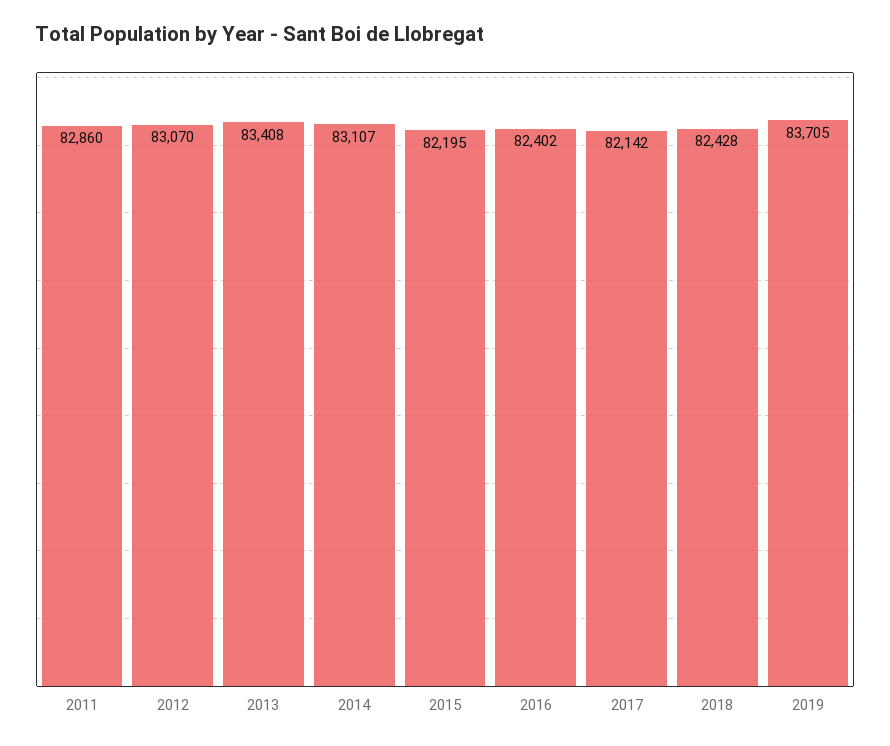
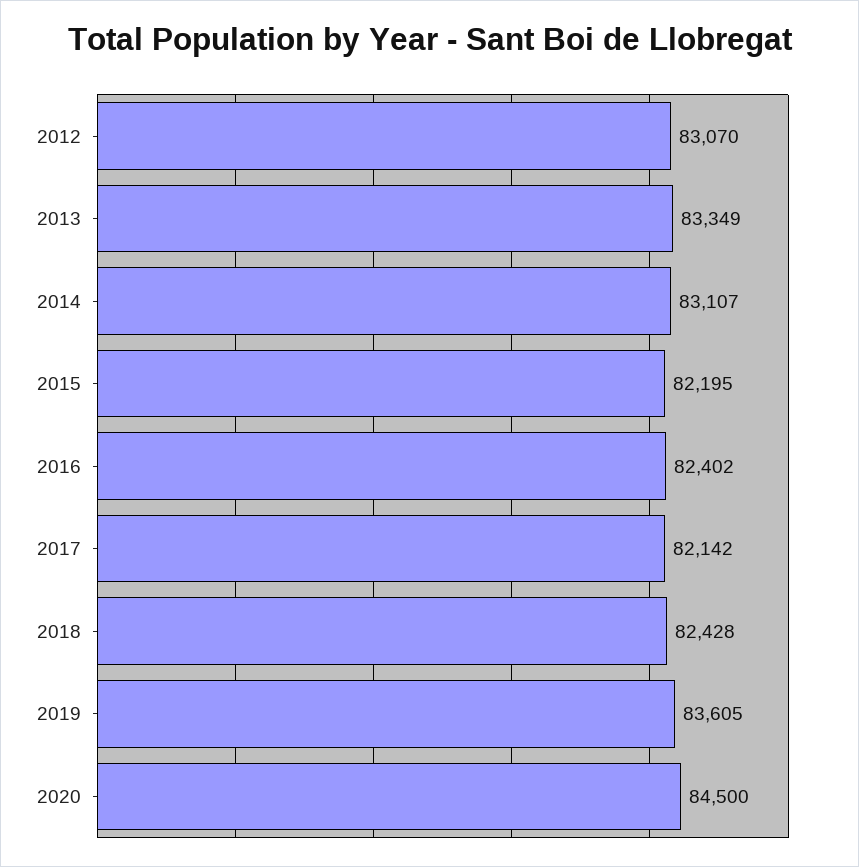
2011: 82860 -> none
2013: 83408 -> 83349
2019: 83705 -> 83605
2020: none -> 84500

